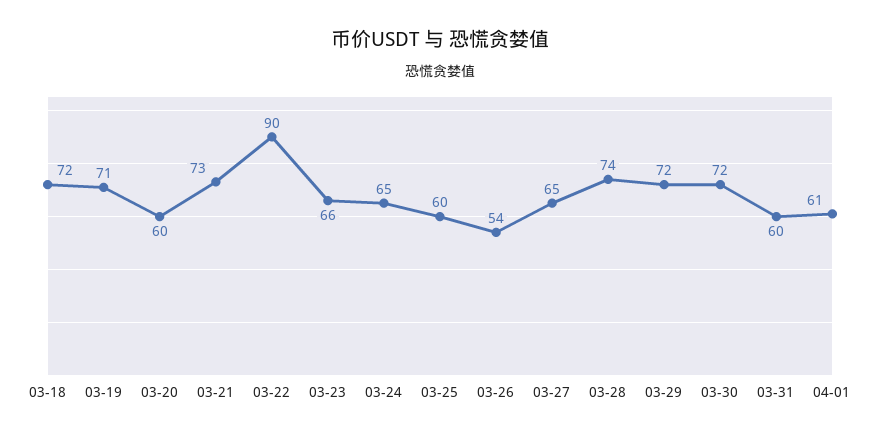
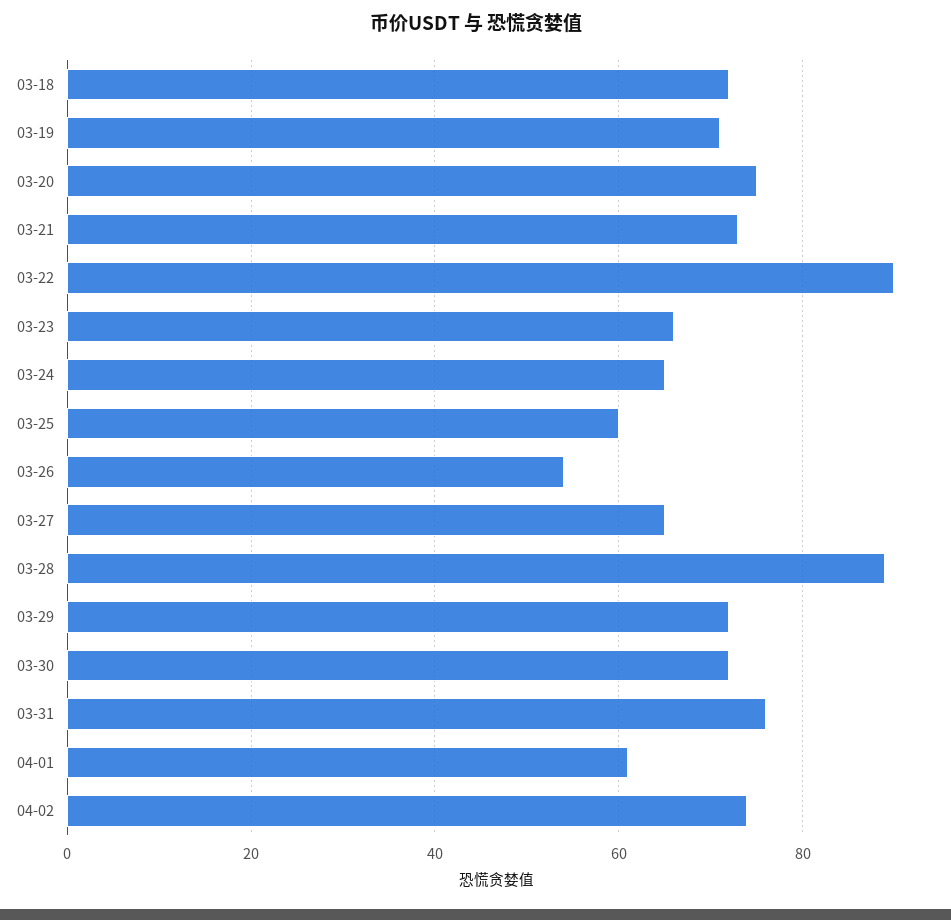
03-20: 60 -> 75
03-28: 74 -> 90
03-31: 60 -> 75
04-02: none -> 75

